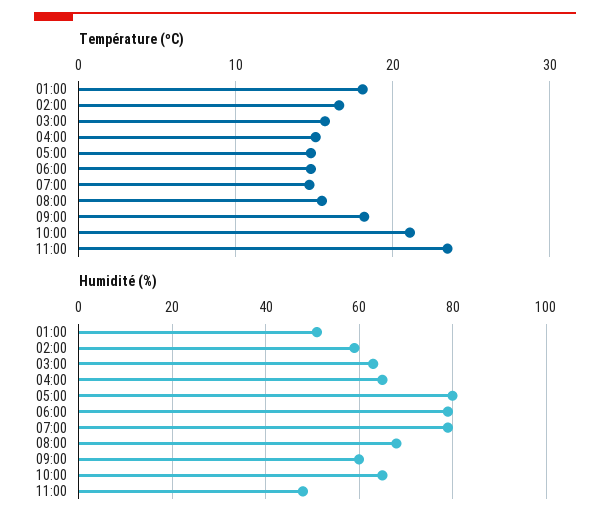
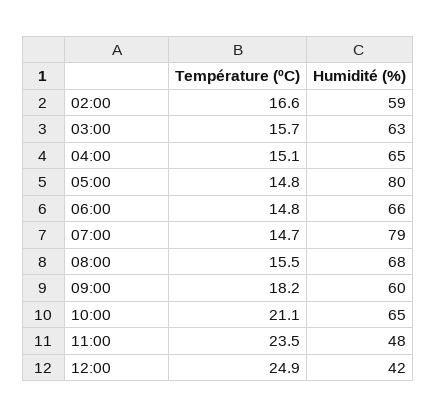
Température (ºC), 01:00: 18 -> none
Humidité (%), 01:00: 50 -> none
Humidité (%), 06:00: 80 -> 66
Température (ºC), 12:00: none -> 24.9
Humidité (%), 12:00: none -> 42

